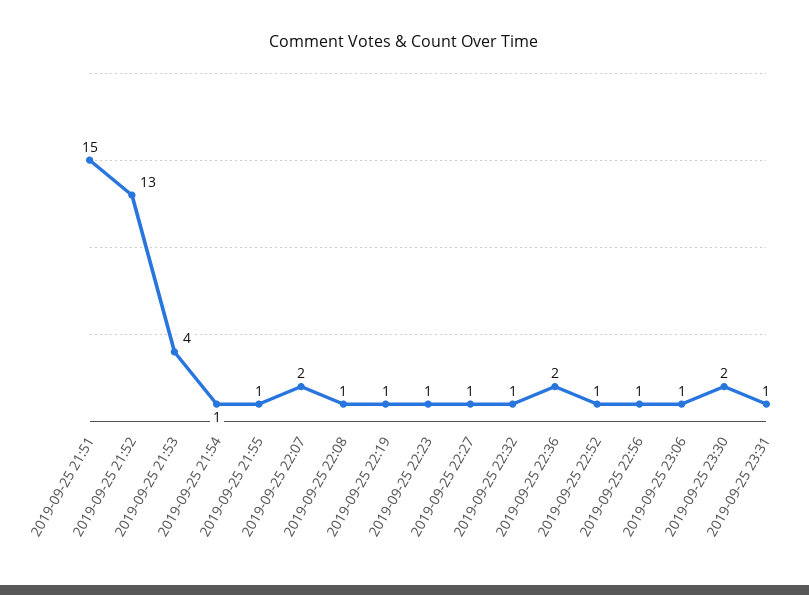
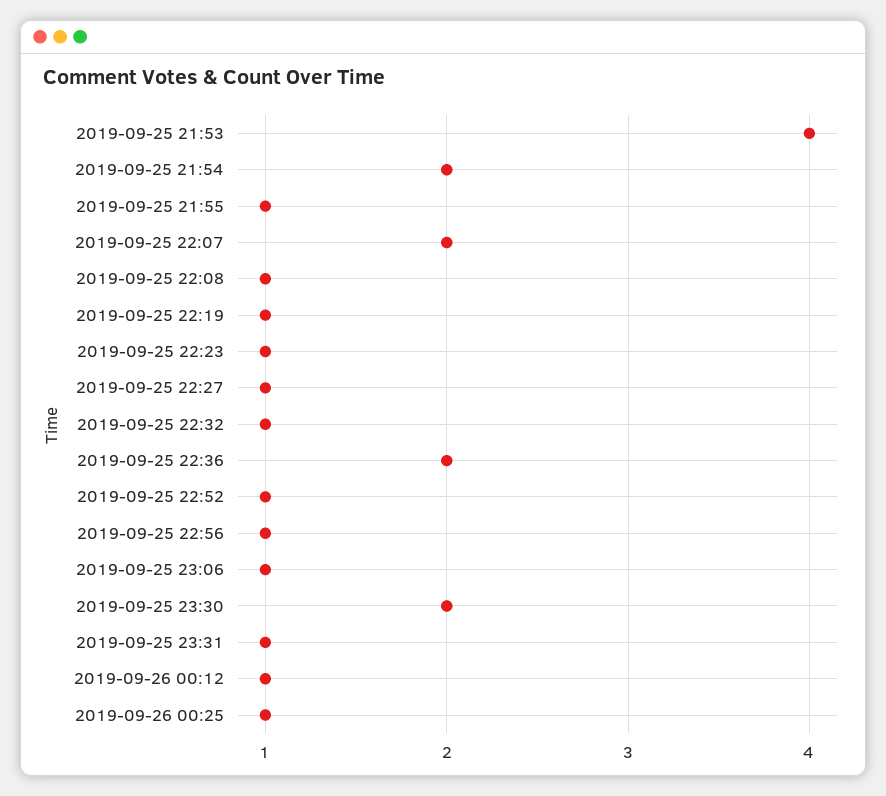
2019-09-25 21:51: 15 -> none
2019-09-25 21:52: 13 -> none
2019-09-25 21:54: 1 -> 2
2019-09-26 00:12: none -> 1
2019-09-26 00:25: none -> 1

